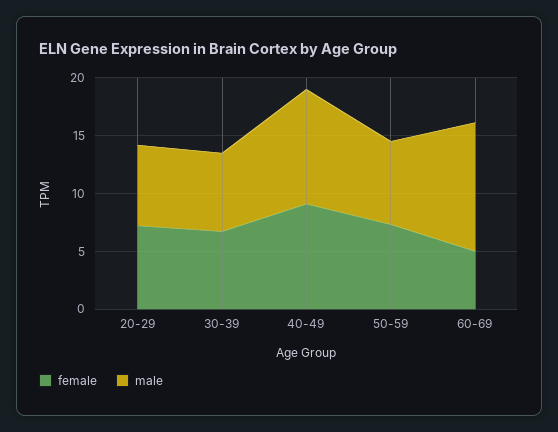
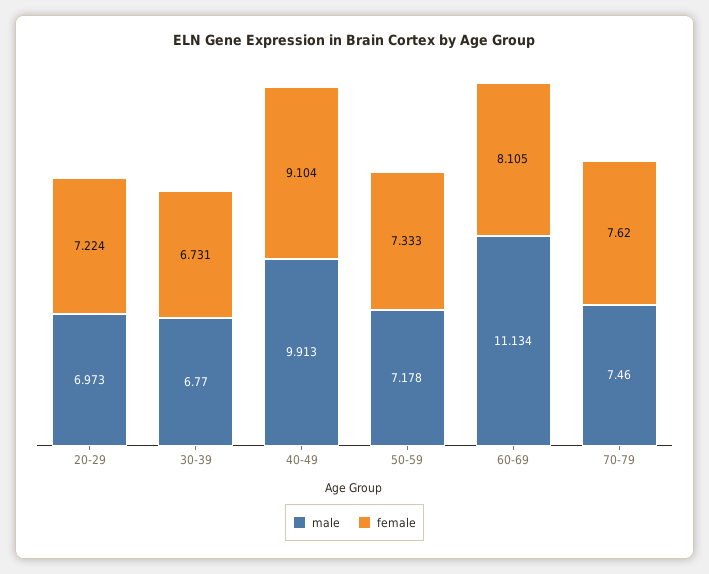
female, 60-69: 5 -> 8.105
male, 70-79: none -> 7.46
female, 70-79: none -> 7.62

